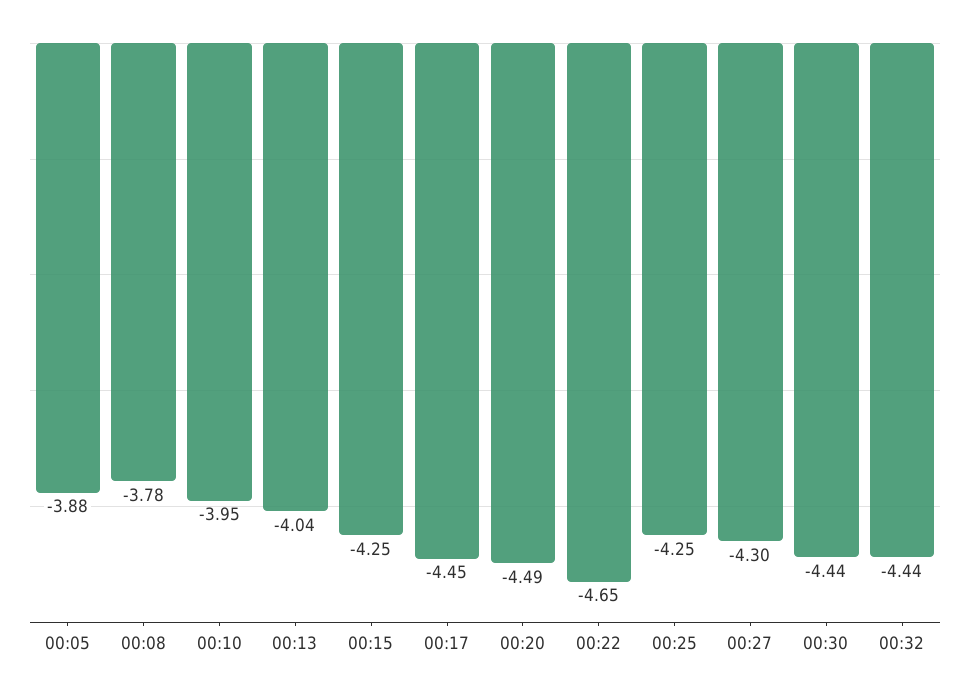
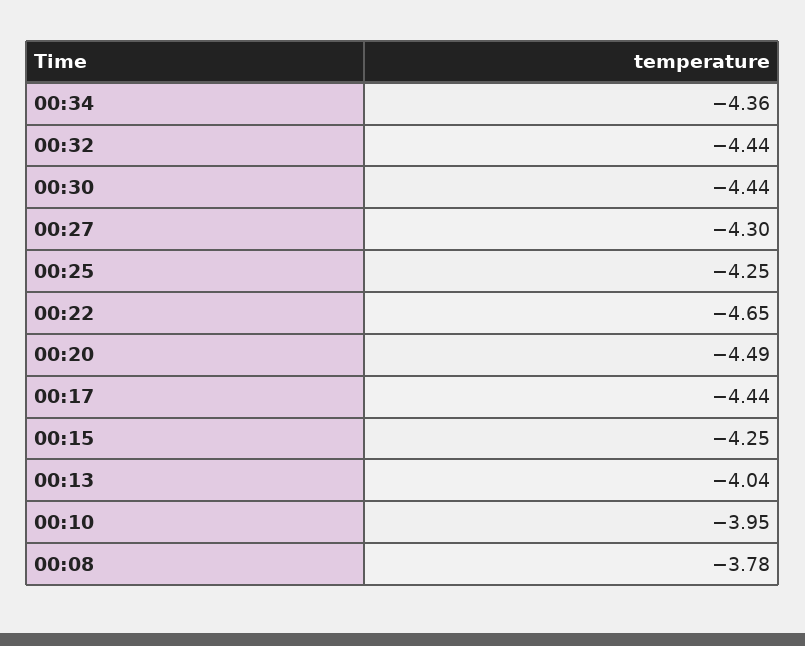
00:05: -3.88 -> none
00:17: -4.45 -> -4.44
00:34: none -> -4.36

